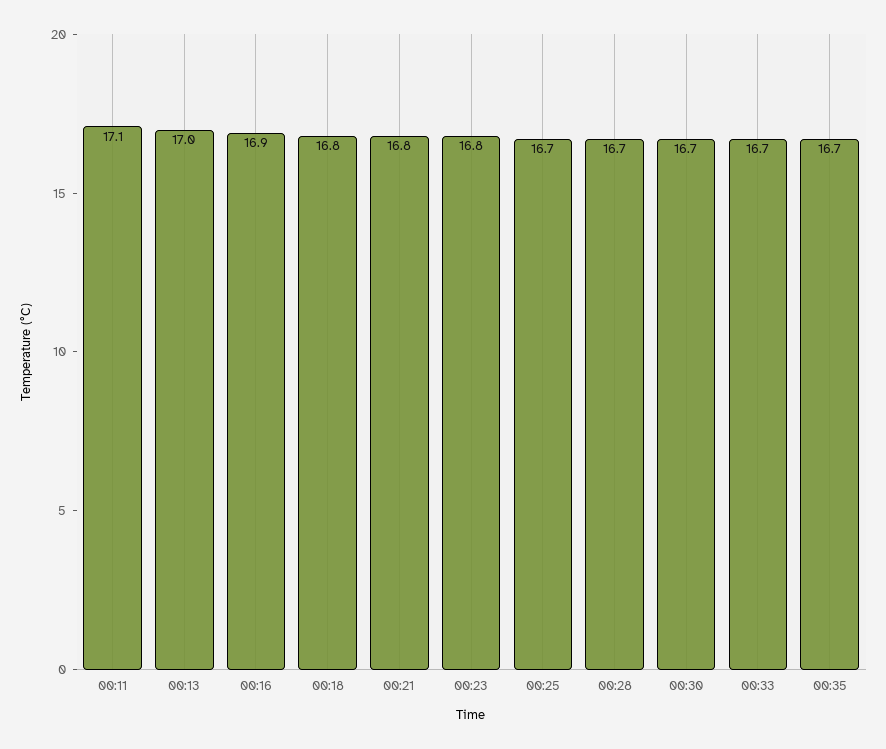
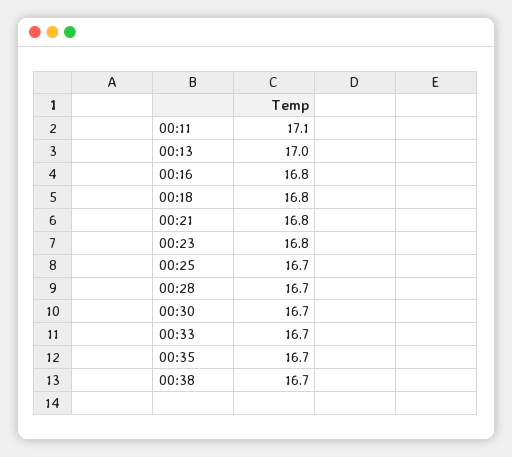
00:16: 16.9 -> 16.8
00:38: none -> 16.7

